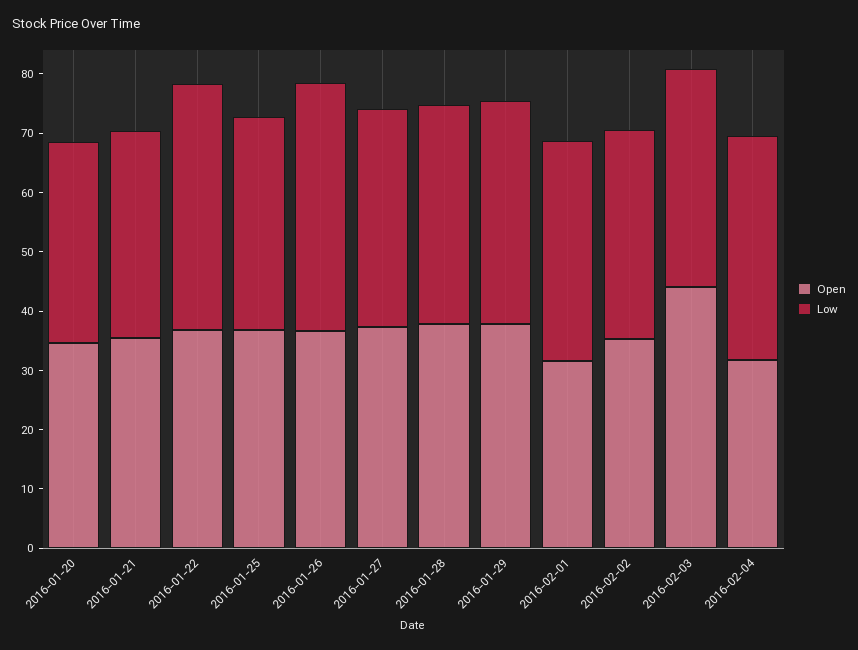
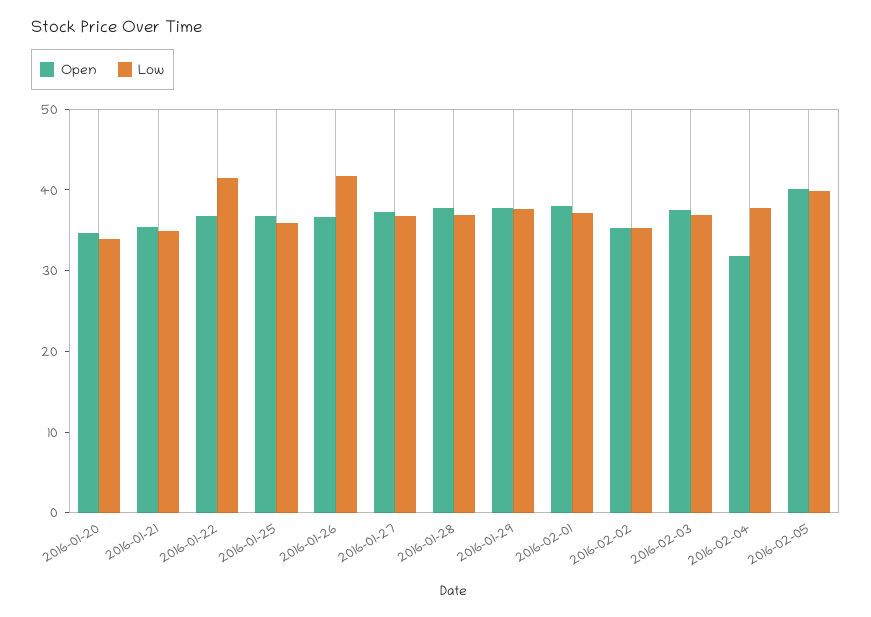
Open, 2016-02-01: 32 -> 38
Open, 2016-02-03: 44 -> 38
Open, 2016-02-05: none -> 40
Low, 2016-02-05: none -> 40

